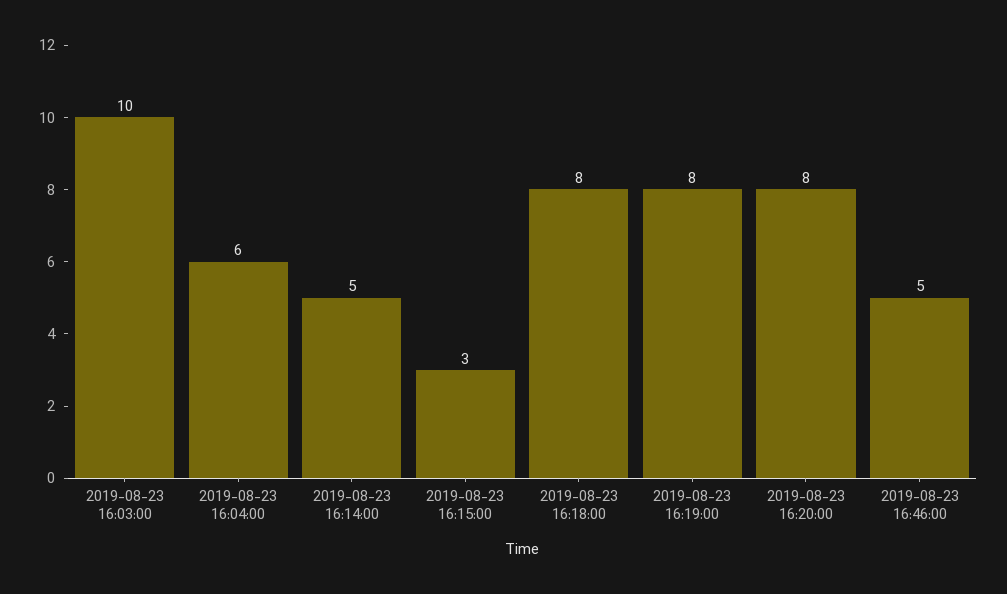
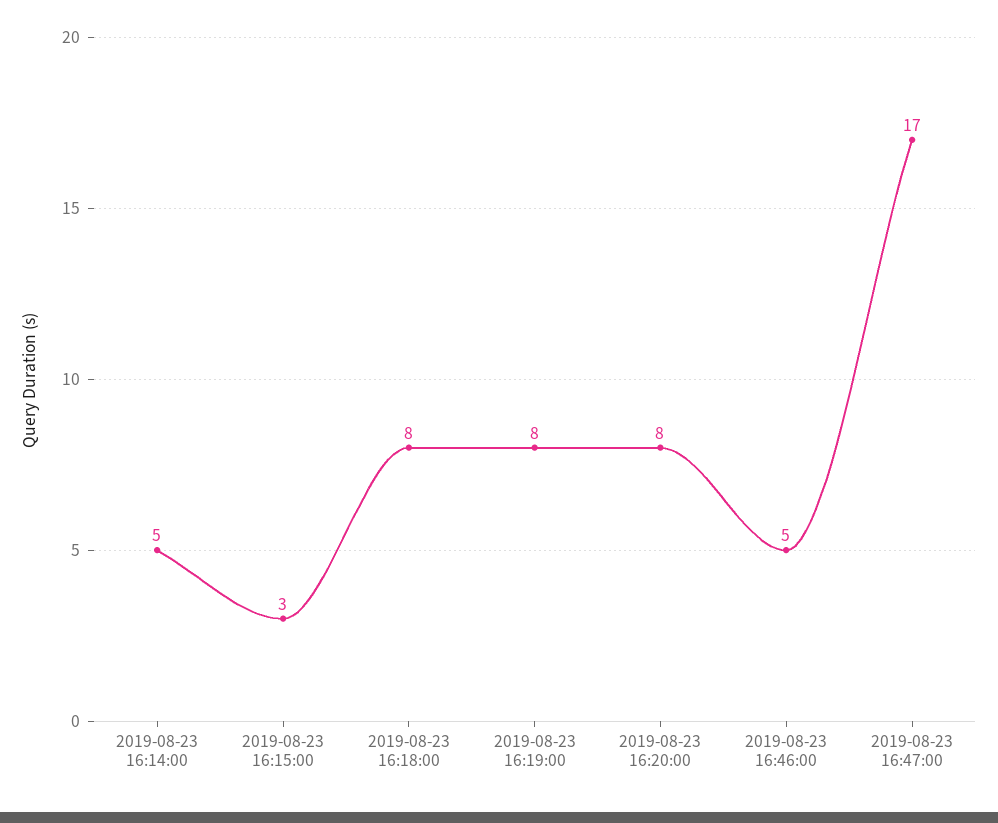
2019-08-23 16:03:00: 10 -> none
2019-08-23 16:04:00: 6 -> none
2019-08-23 16:47:00: none -> 17

